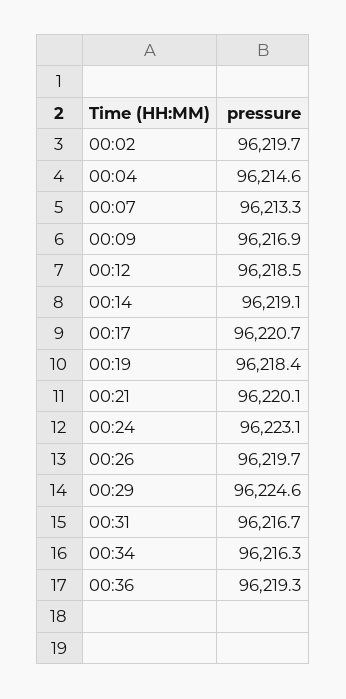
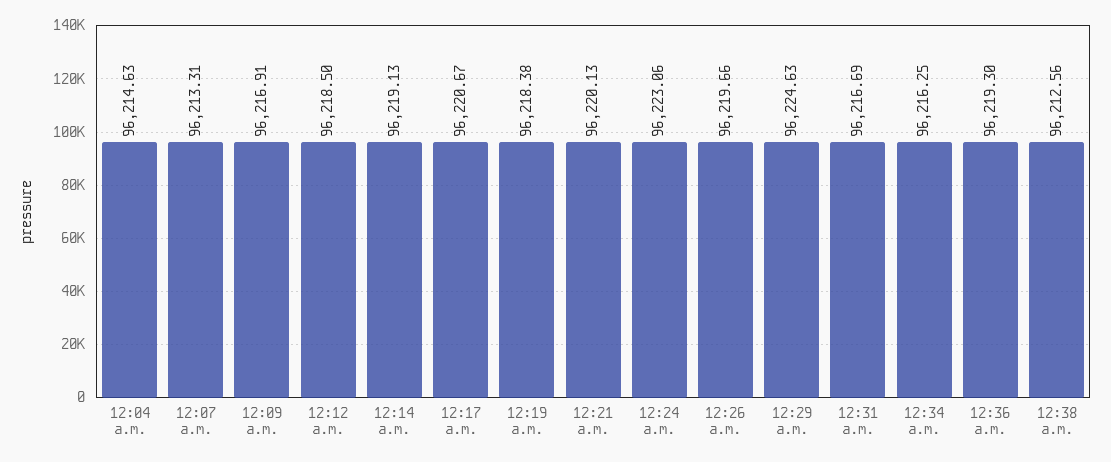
00:02: 96219.7 -> none
12:38 a.m.: none -> 96212.56

